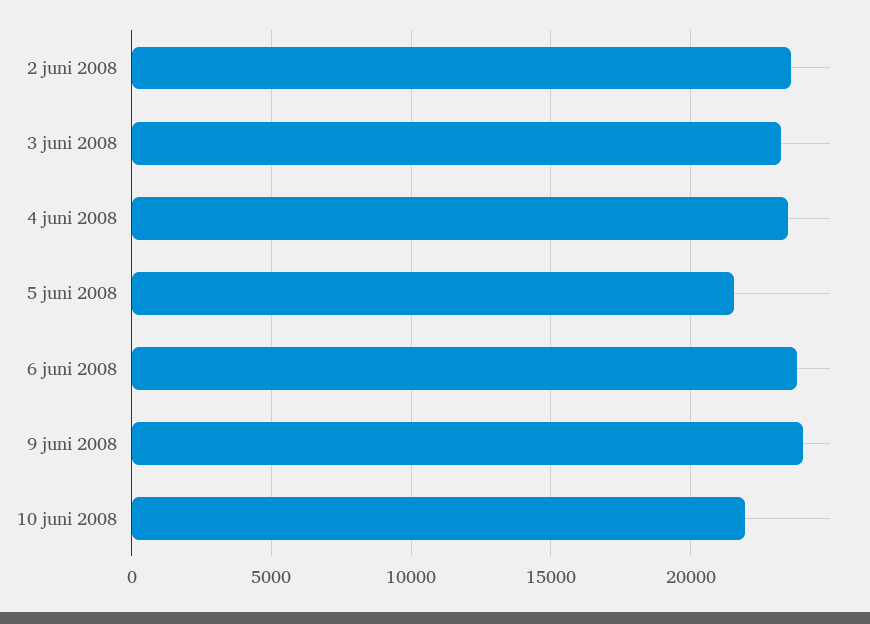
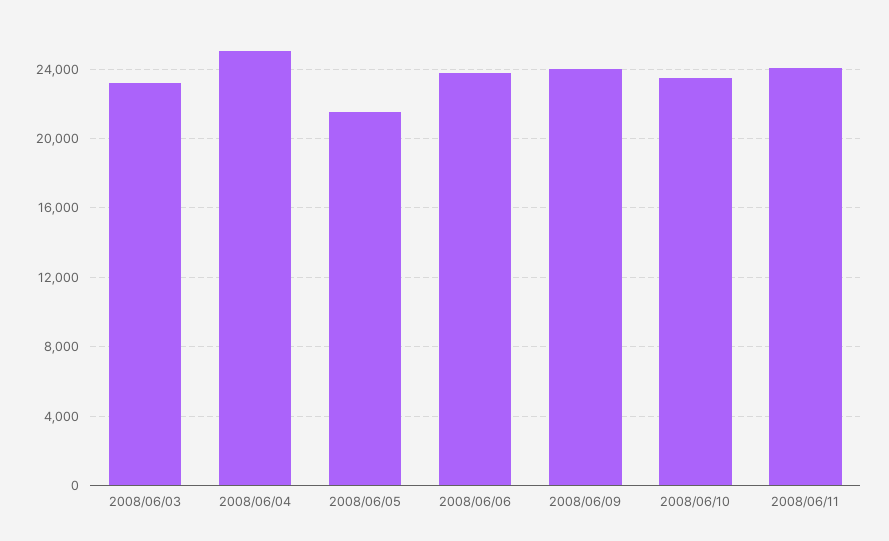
2 juni 2008: 23500 -> none
4 juni 2008: 23500 -> 25000
10 juni 2008: 22000 -> 23500
2008/06/11: none -> 24000

